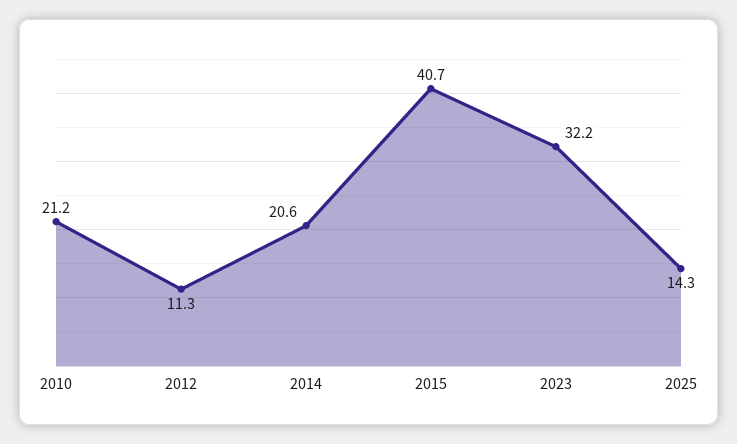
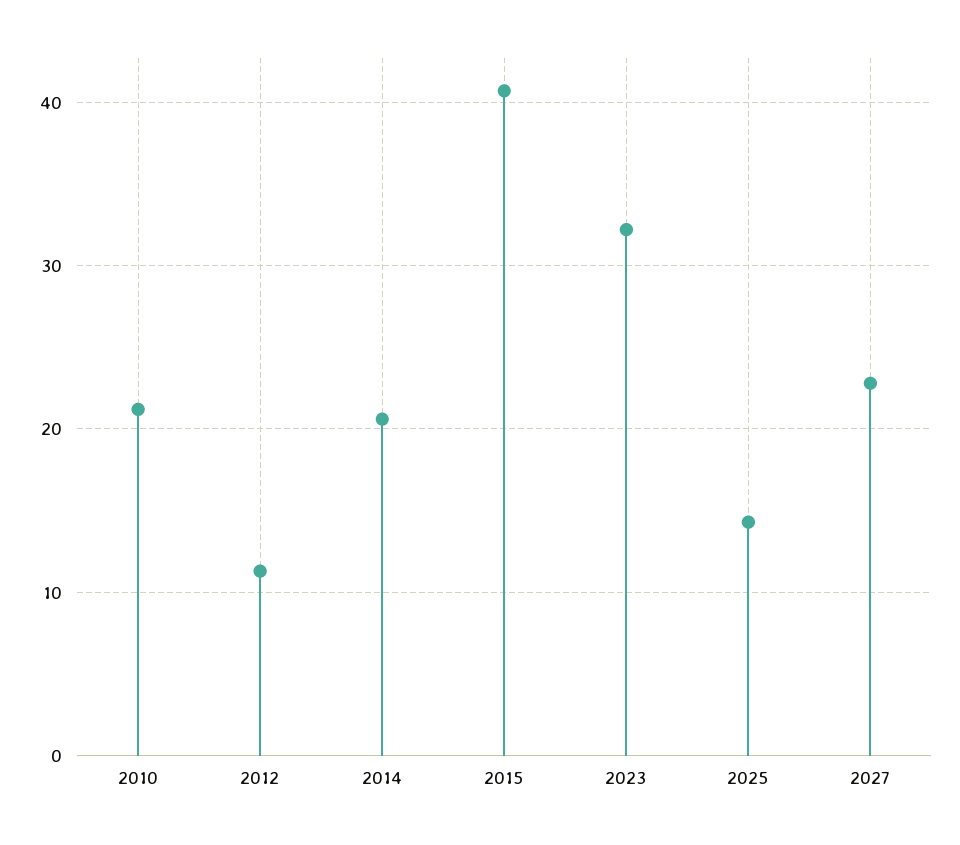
2027: none -> 23

